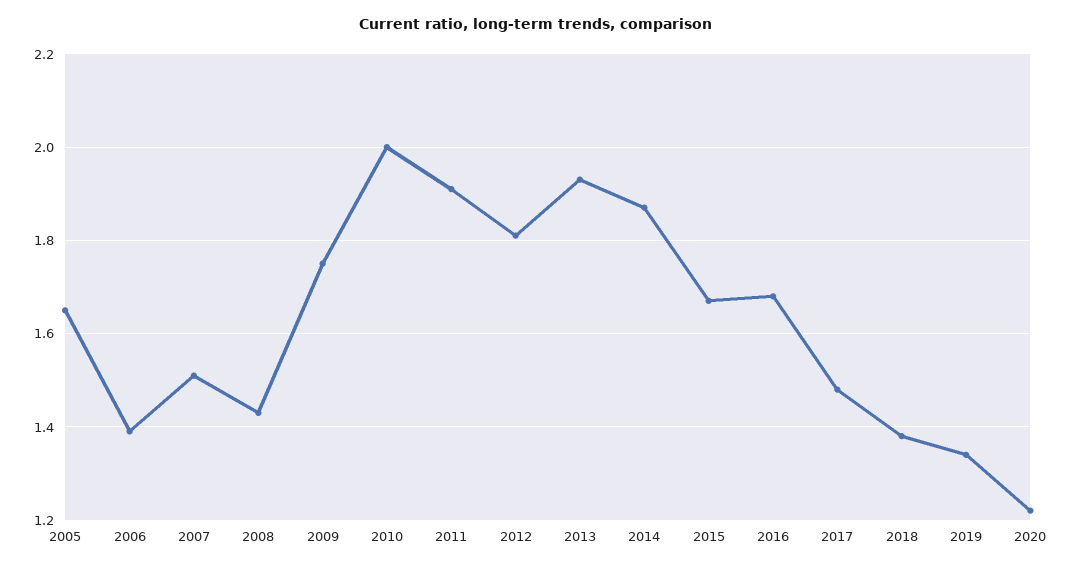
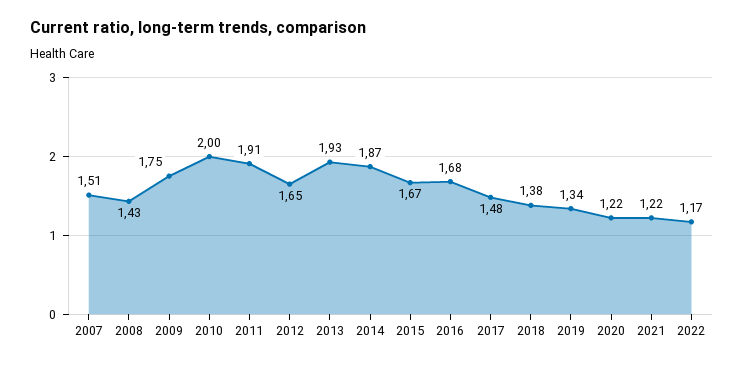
2005: 1.65 -> none
2006: 1.4 -> none
2012: 1.8 -> 1.65
2021: none -> 1.22
2022: none -> 1.17

